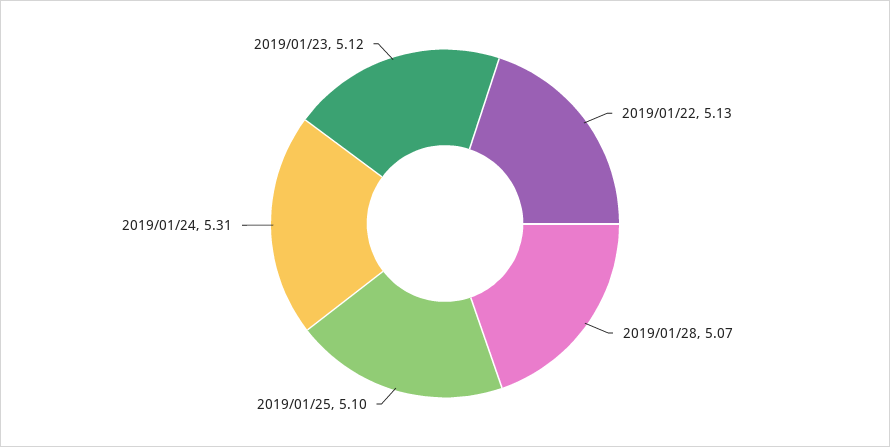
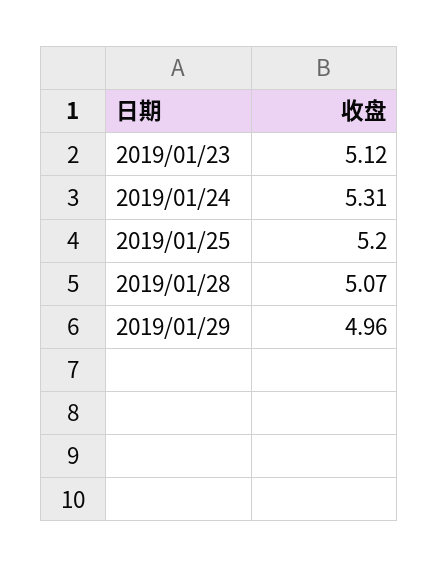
2019/01/22: 5.13 -> none
2019/01/25: 5.1 -> 5.2
2019/01/29: none -> 4.96

